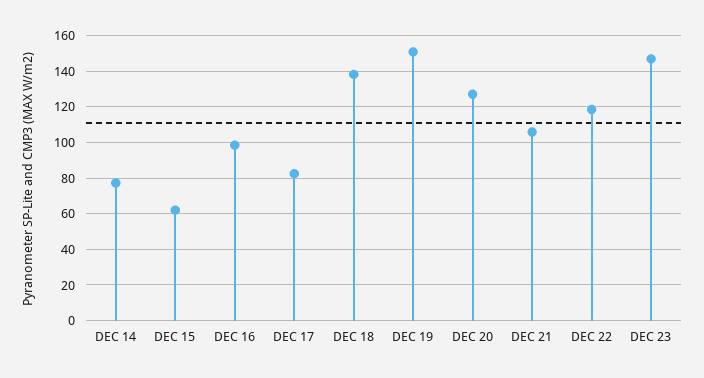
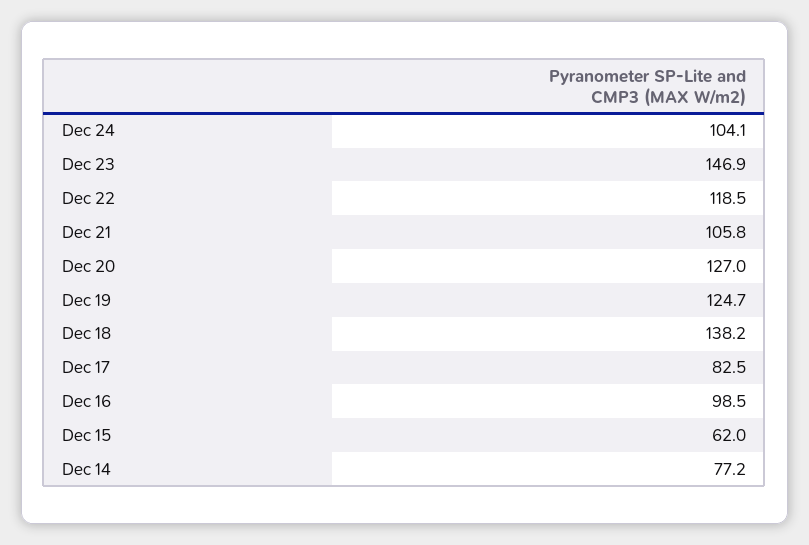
DEC 19: 150 -> 124.7
Dec 24: none -> 104.1

